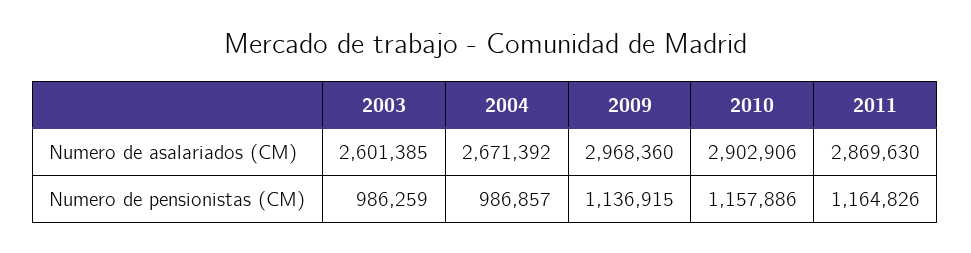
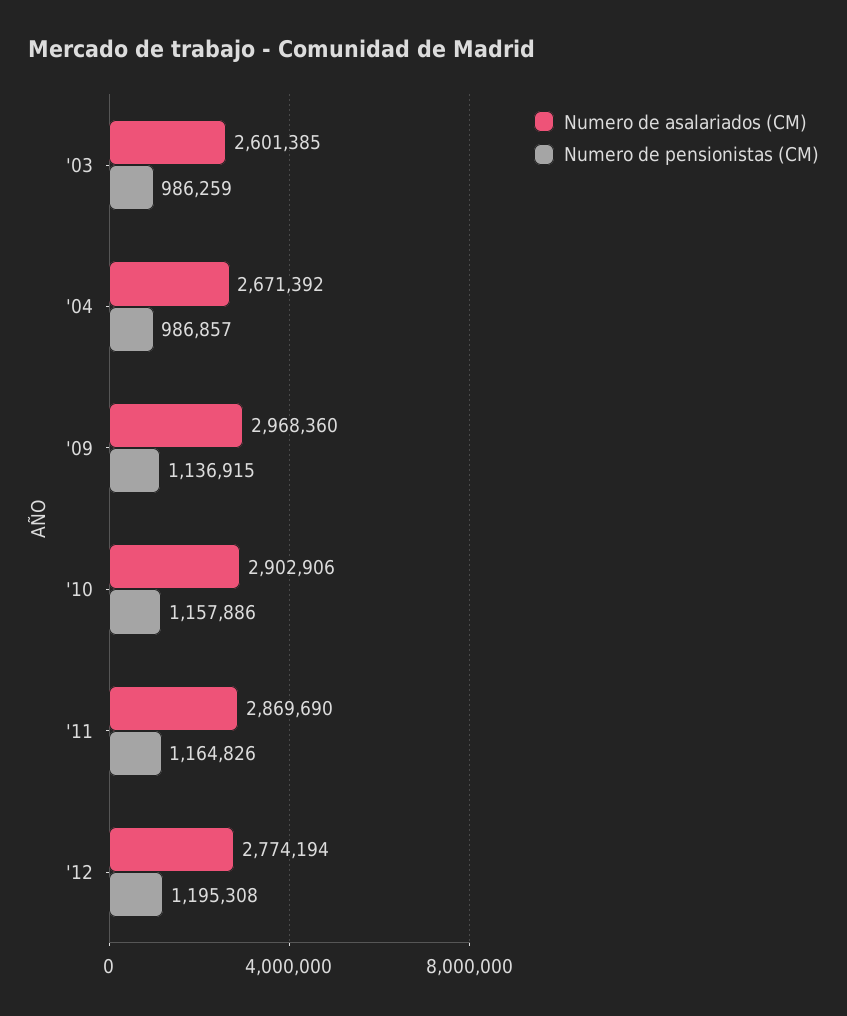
Numero de asalariados (CM), 2011: 2869630 -> 2869690
Numero de asalariados (CM), '12: none -> 2774194
Numero de pensionistas (CM), '12: none -> 1195308

